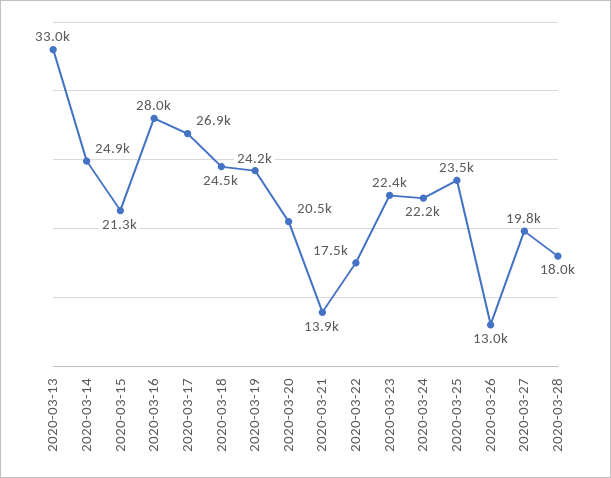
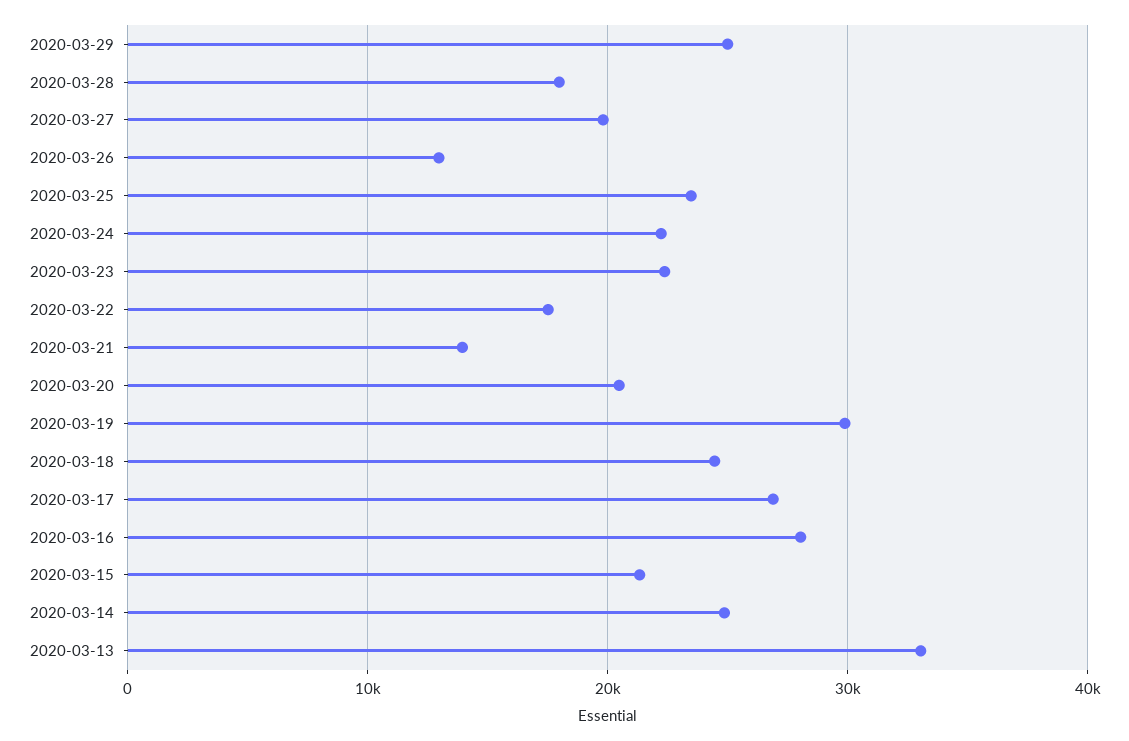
2020-03-19: 24200 -> 30000
2020-03-29: none -> 25000

